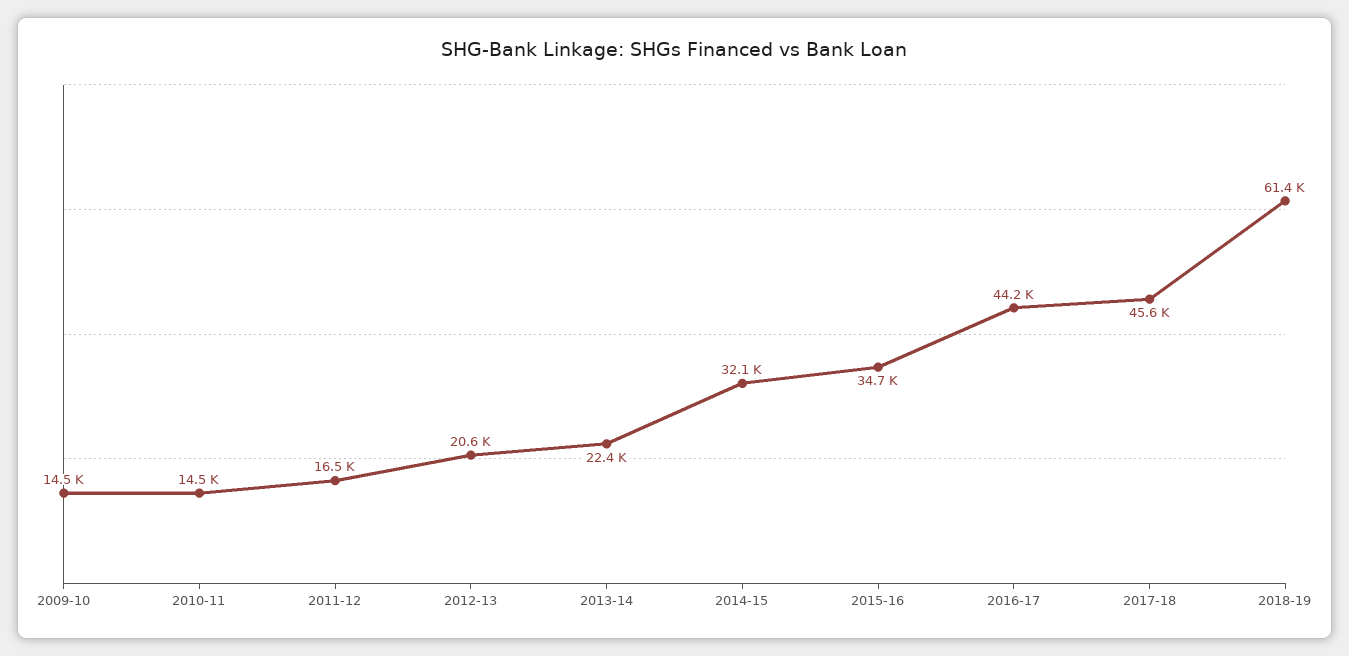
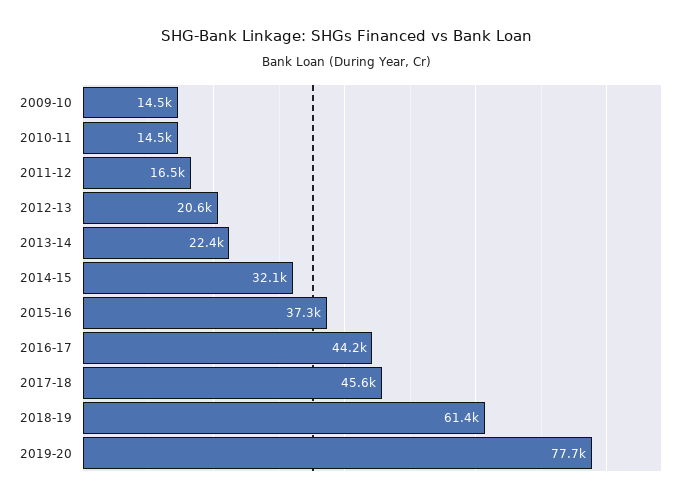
2015-16: 34700 -> 37300
2019-20: none -> 77700

